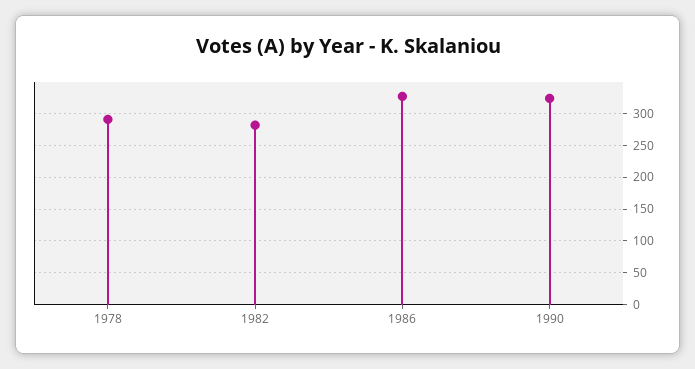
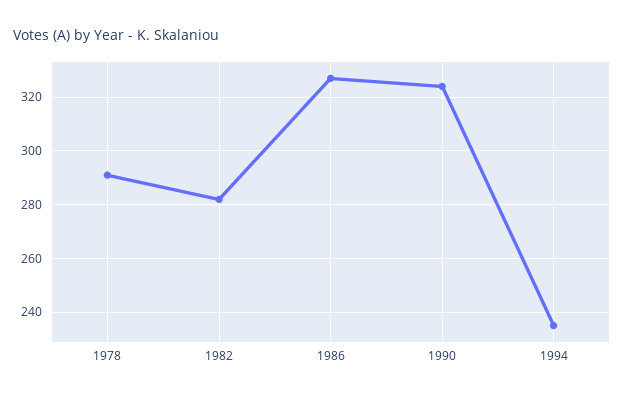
1994: none -> 235

